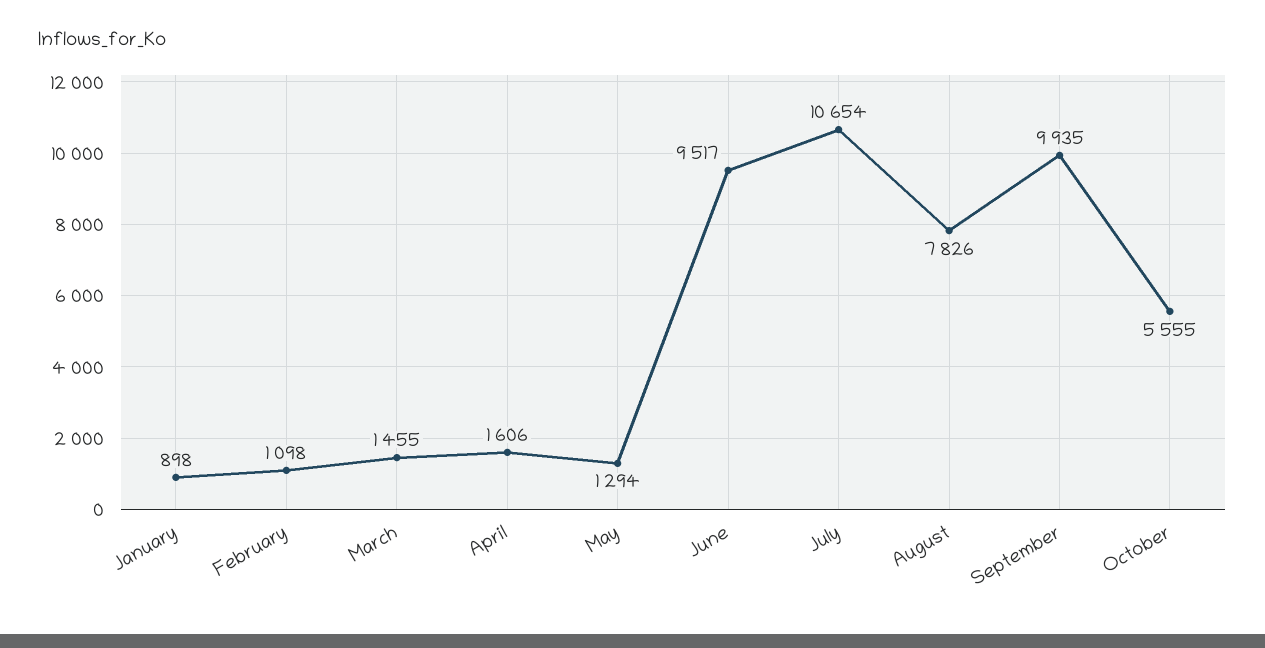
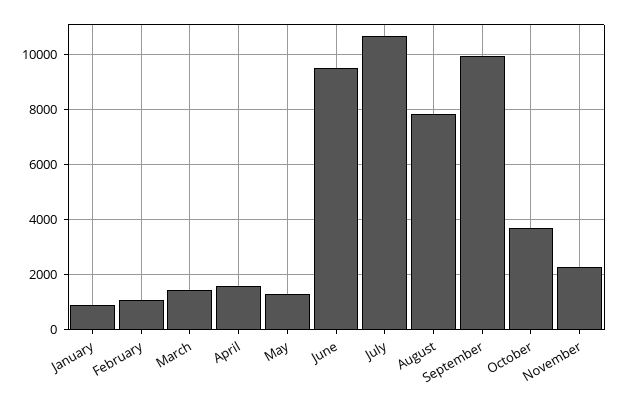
October: 5555 -> 3750
November: none -> 2250

